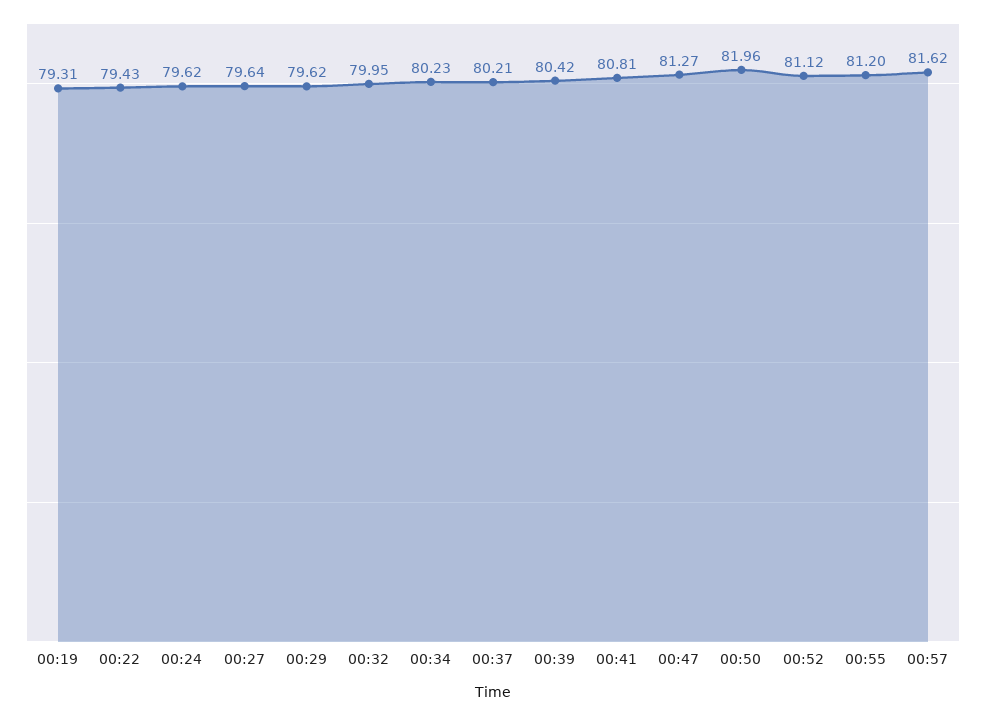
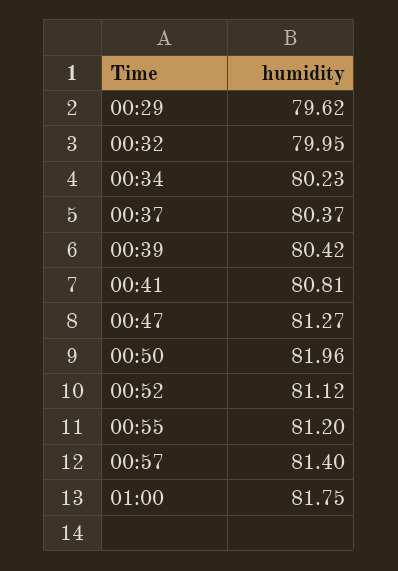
00:19: 79.31 -> none
00:22: 79.43 -> none
00:24: 79.62 -> none
00:27: 79.64 -> none
00:37: 80.21 -> 80.37
00:57: 81.62 -> 81.4
01:00: none -> 81.75

